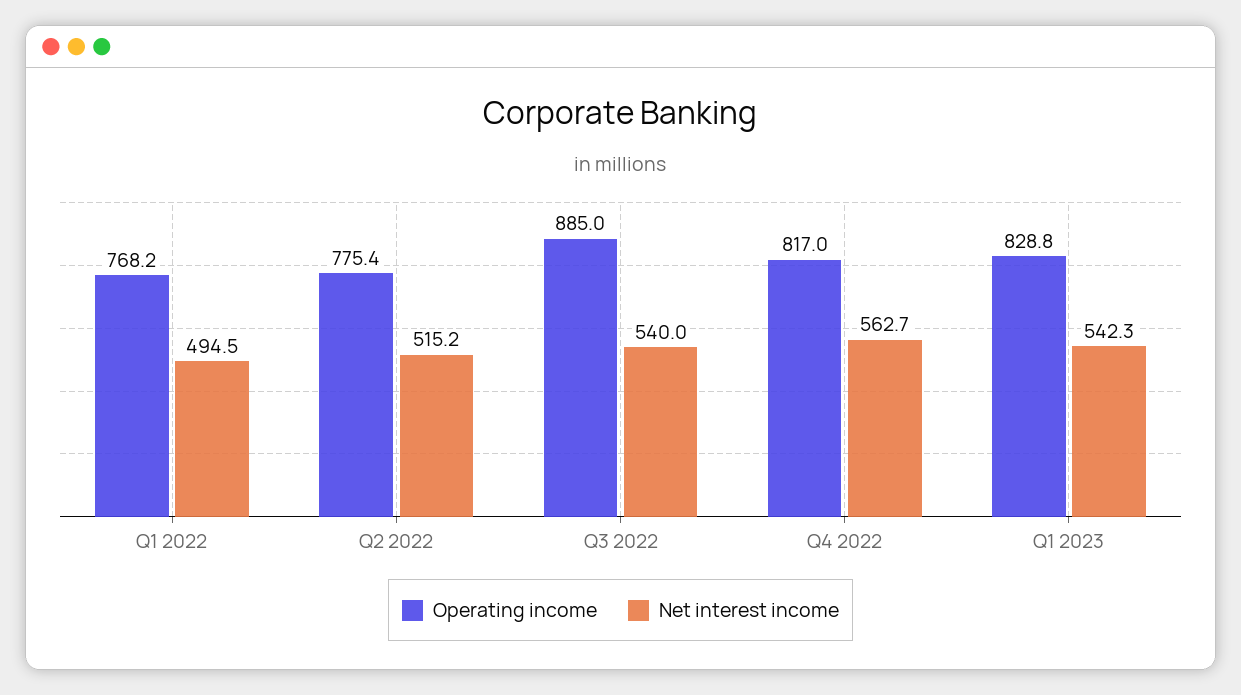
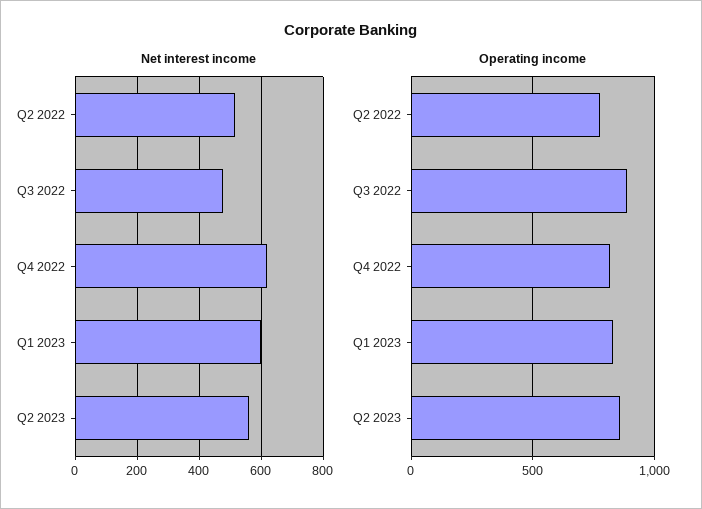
Operating income, Q1 2022: 768.2 -> none
Net interest income, Q1 2022: 494.5 -> none
Net interest income, Q3 2022: 540 -> 480
Net interest income, Q4 2022: 562.7 -> 620
Net interest income, Q1 2023: 542.3 -> 600
Net interest income, Q2 2023: none -> 560
Operating income, Q2 2023: none -> 850

